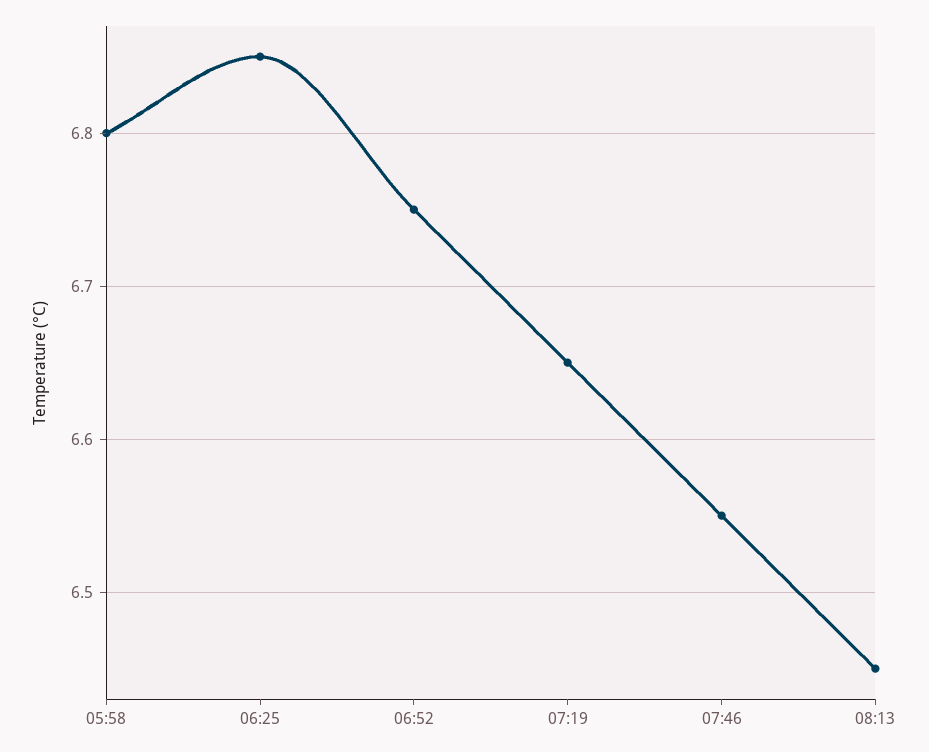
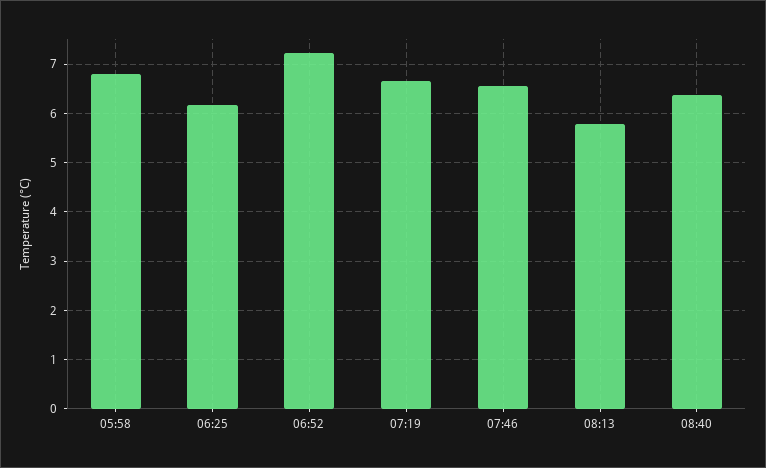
06:25: 6.85 -> 6.2
06:52: 6.75 -> 7.2
08:13: 6.45 -> 5.8
08:40: none -> 6.4

